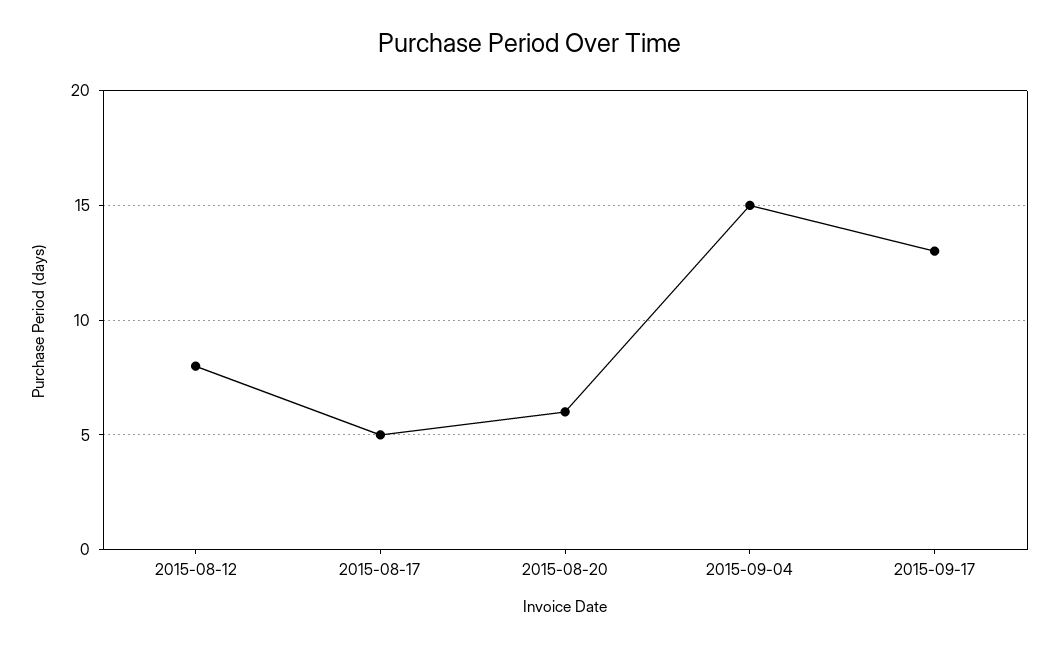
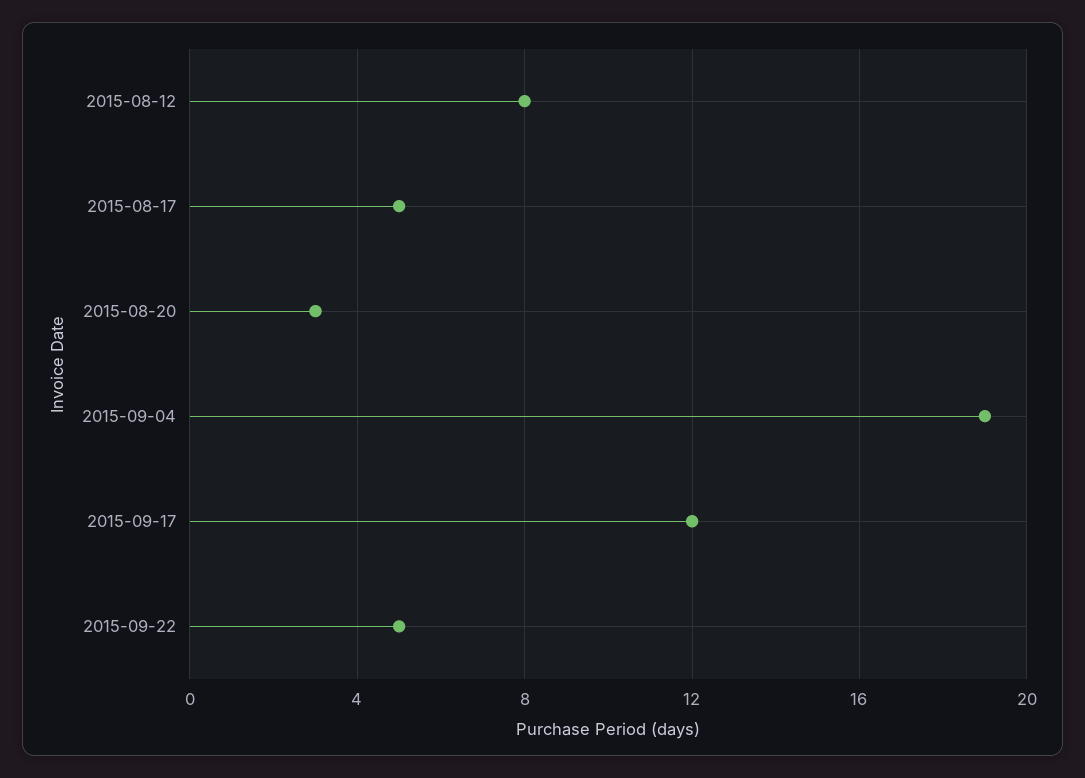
2015-08-20: 6 -> 3
2015-09-04: 15 -> 19
2015-09-17: 13 -> 12
2015-09-22: none -> 5

